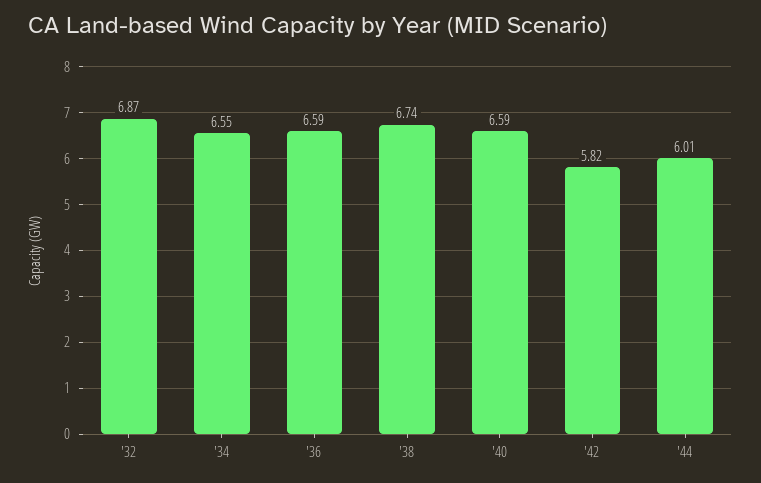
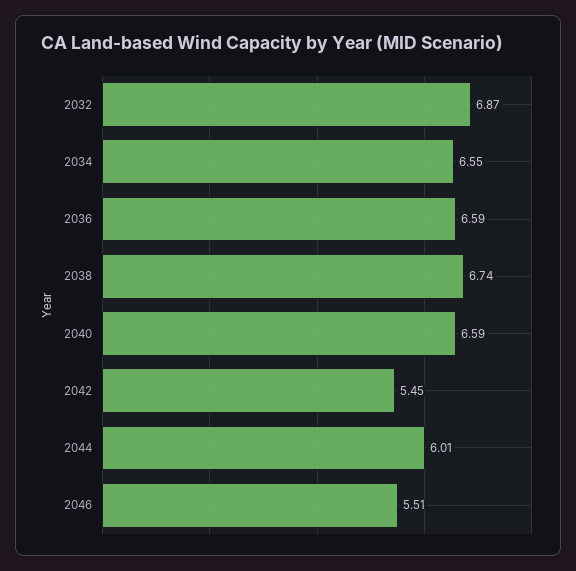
'42: 5.82 -> 5.45
2046: none -> 5.51

